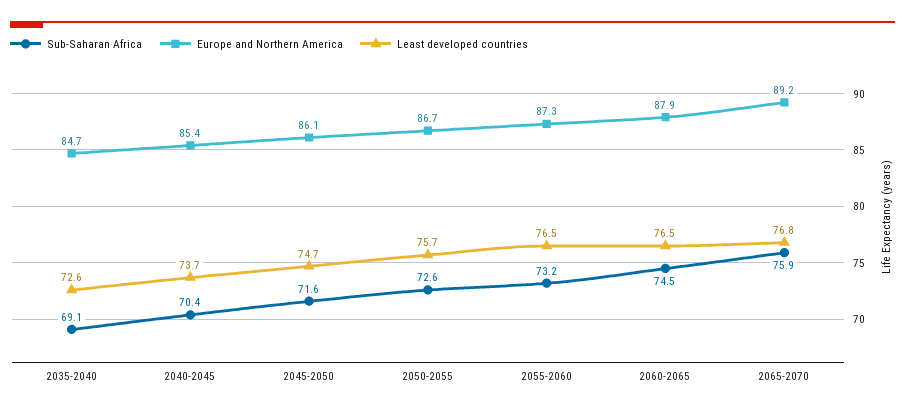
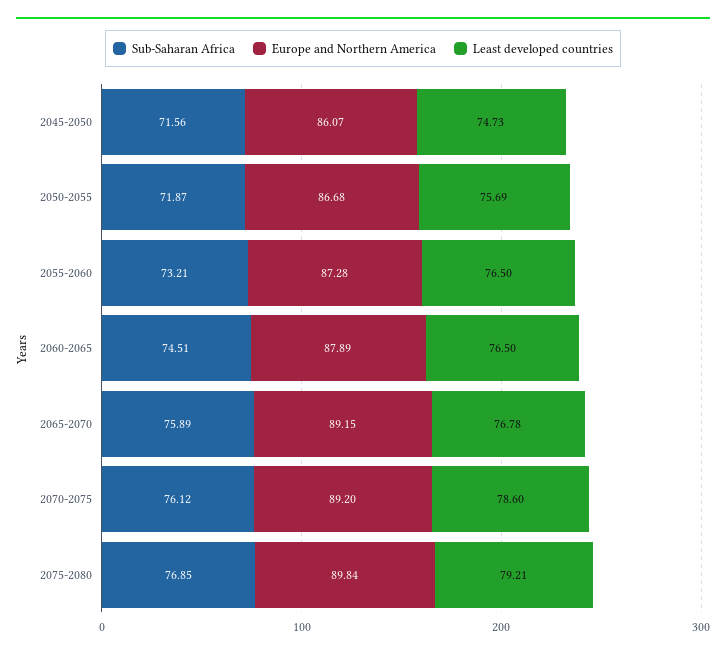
Sub-Saharan Africa, 2035-2040: 69.1 -> none
Europe and Northern America, 2035-2040: 84.7 -> none
Least developed countries, 2035-2040: 72.6 -> none
Sub-Saharan Africa, 2040-2045: 70.4 -> none
Europe and Northern America, 2040-2045: 85.4 -> none
Least developed countries, 2040-2045: 73.7 -> none
Sub-Saharan Africa, 2050-2055: 72.6 -> 71.87
Sub-Saharan Africa, 2070-2075: none -> 76.12
Europe and Northern America, 2070-2075: none -> 89.2
Least developed countries, 2070-2075: none -> 78.6
Sub-Saharan Africa, 2075-2080: none -> 76.85
Europe and Northern America, 2075-2080: none -> 89.84
Least developed countries, 2075-2080: none -> 79.21

